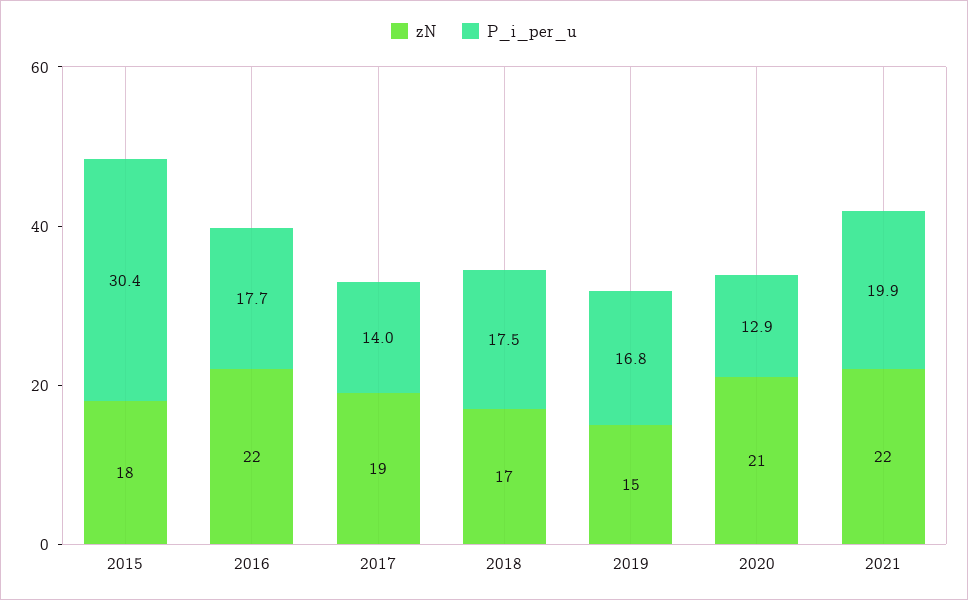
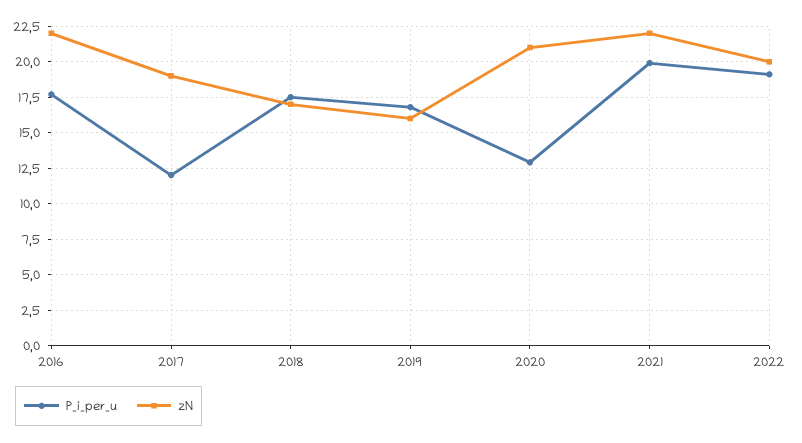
zN, 2015: 18 -> none
P_i_per_u, 2015: 30.4 -> none
P_i_per_u, 2017: 14 -> 12
zN, 2019: 15 -> 16
P_i_per_u, 2022: none -> 19
zN, 2022: none -> 20

